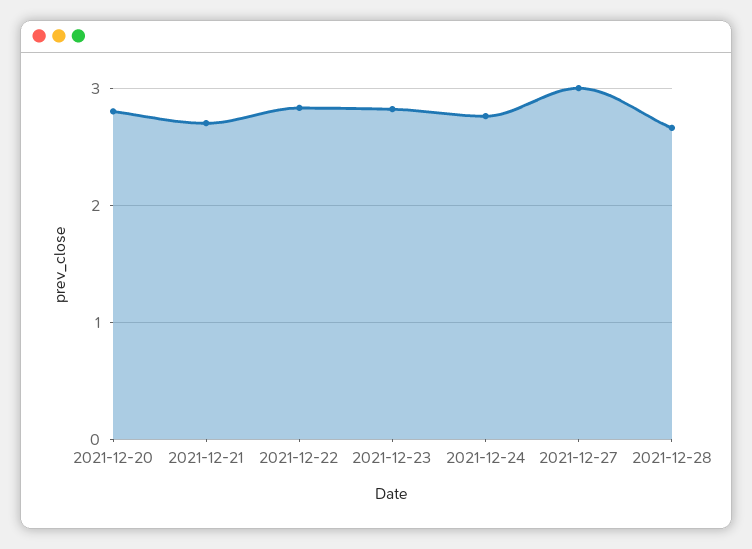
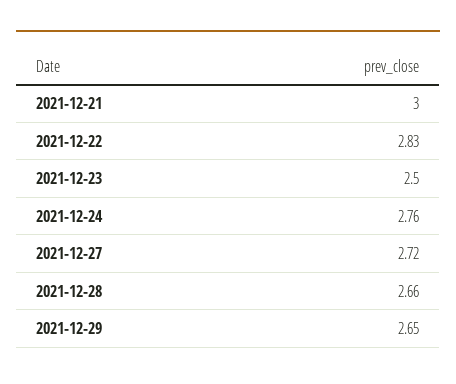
2021-12-20: 2.8 -> none
2021-12-21: 2.7 -> 3
2021-12-23: 2.8 -> 2.5
2021-12-27: 3 -> 2.72
2021-12-29: none -> 2.65

